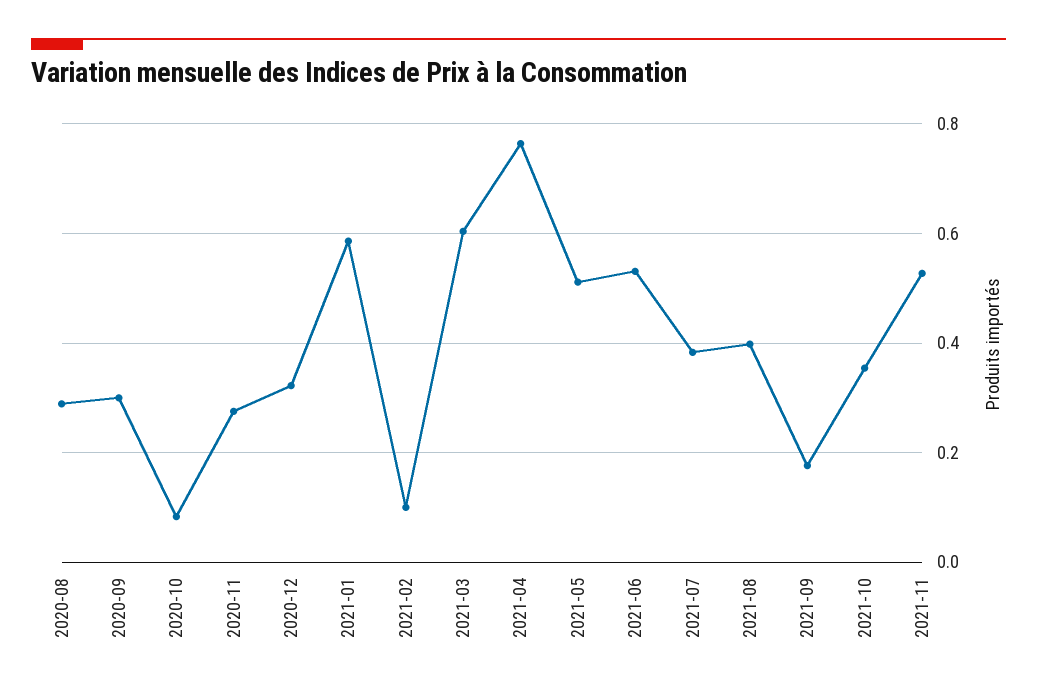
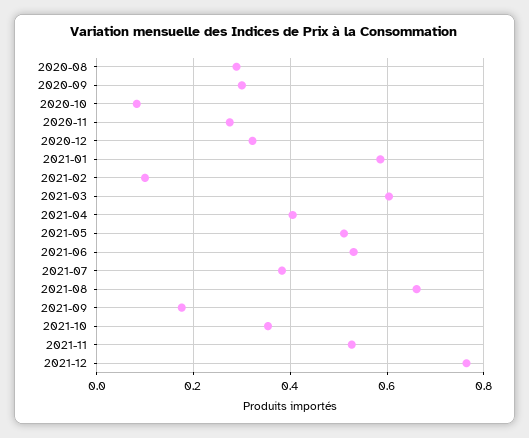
2021-04: 0.76 -> 0.4
2021-08: 0.4 -> 0.66
2021-12: none -> 0.76

